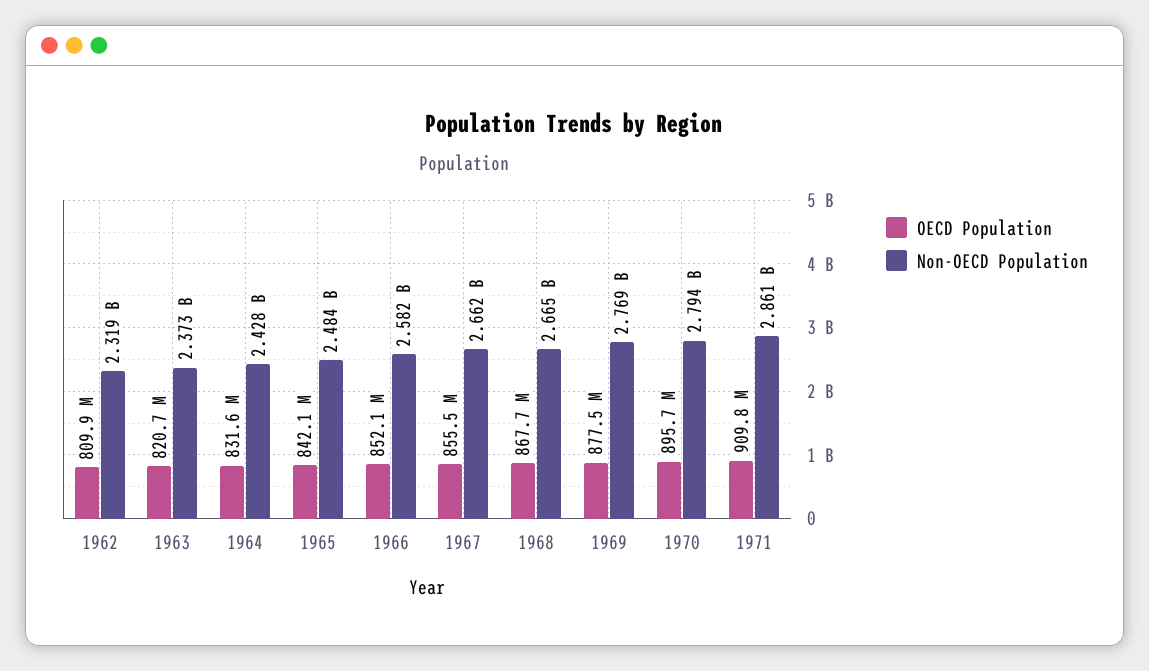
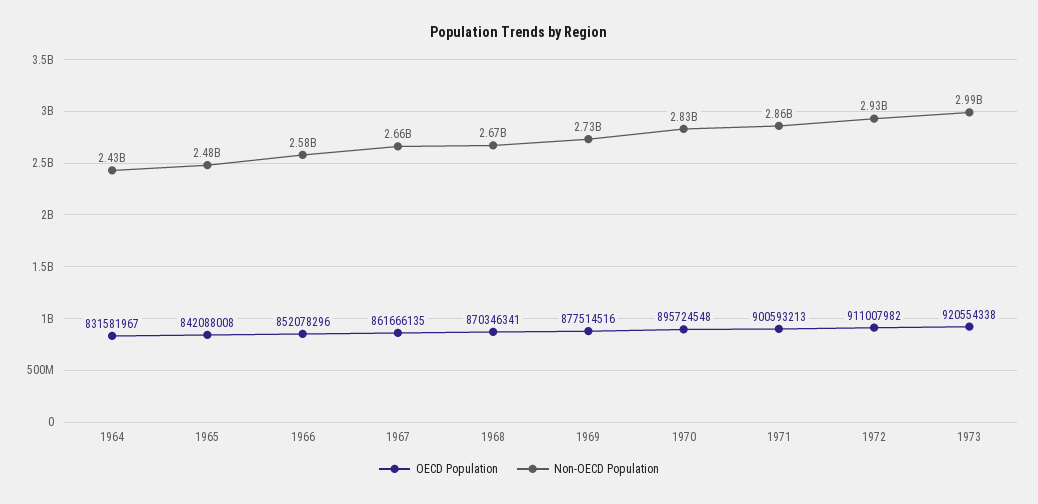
OECD Population, 1962: 809900000 -> none
Non-OECD Population, 1962: 2319000000 -> none
OECD Population, 1963: 820700000 -> none
Non-OECD Population, 1963: 2373000000 -> none
OECD Population, 1967: 855500000 -> 861666135
OECD Population, 1968: 867700000 -> 870346341
Non-OECD Population, 1969: 2769000000 -> 2730000000
Non-OECD Population, 1970: 2794000000 -> 2830000000
OECD Population, 1971: 909800000 -> 900593213
OECD Population, 1972: none -> 911007982
Non-OECD Population, 1972: none -> 2930000000
OECD Population, 1973: none -> 920554338
Non-OECD Population, 1973: none -> 2990000000

